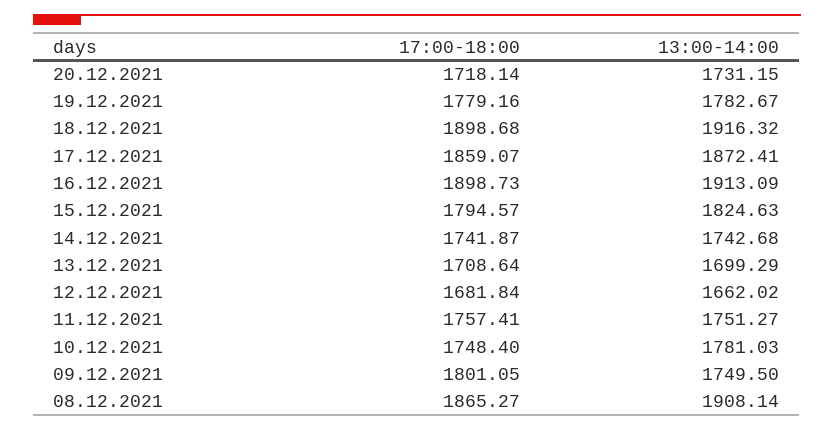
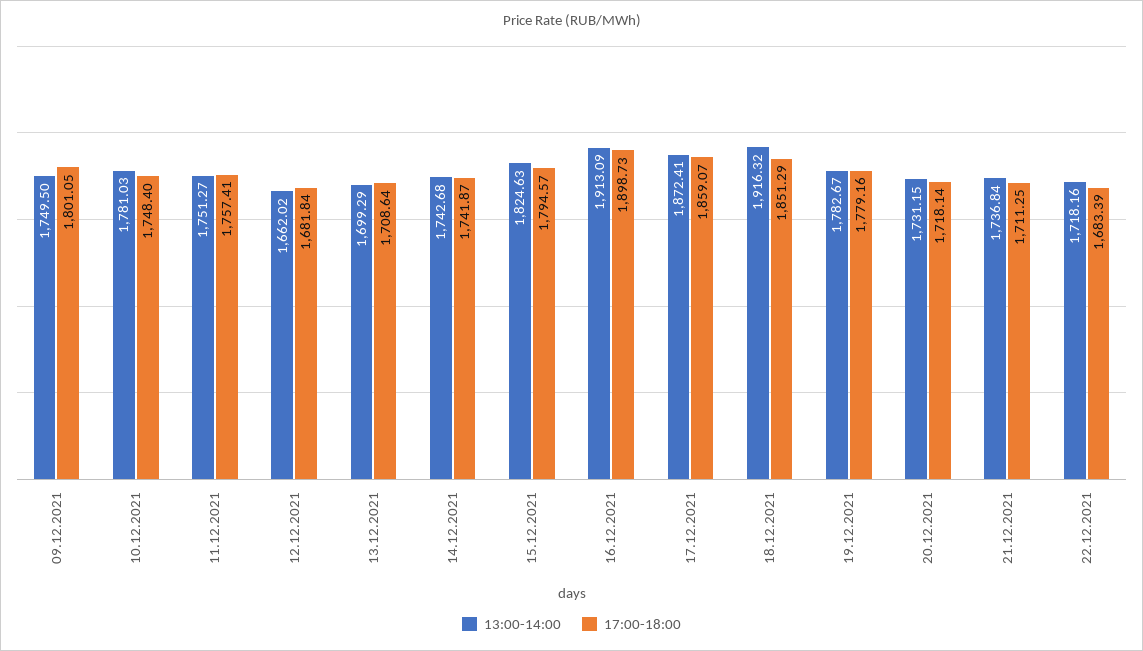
17:00-18:00, 18.12.2021: 1898.68 -> 1851.29
17:00-18:00, 08.12.2021: 1865.27 -> none
13:00-14:00, 08.12.2021: 1908.14 -> none
13:00-14:00, 21.12.2021: none -> 1736.84
17:00-18:00, 21.12.2021: none -> 1711.25
13:00-14:00, 22.12.2021: none -> 1718.16
17:00-18:00, 22.12.2021: none -> 1683.39

